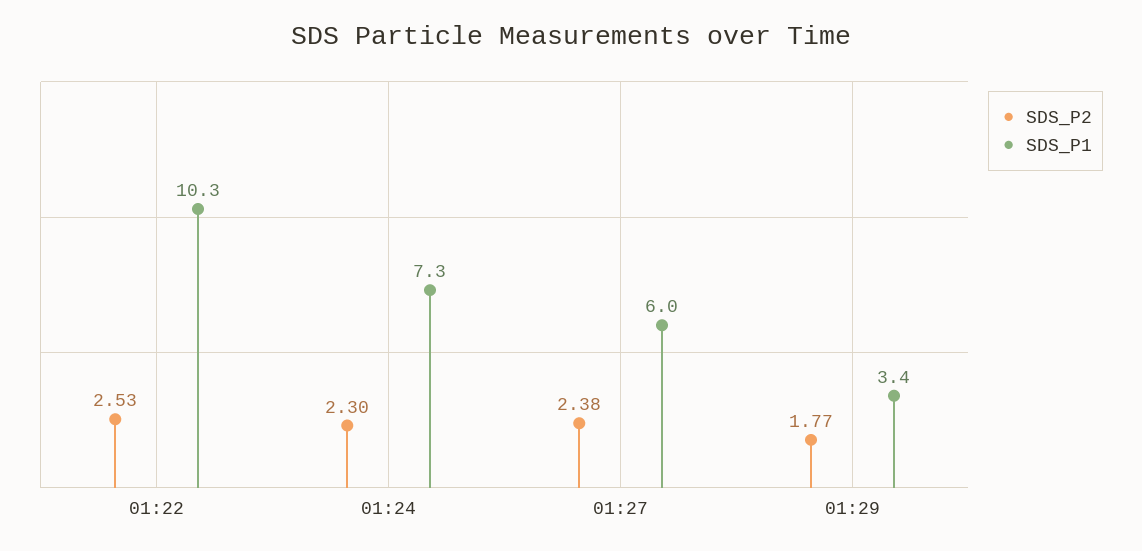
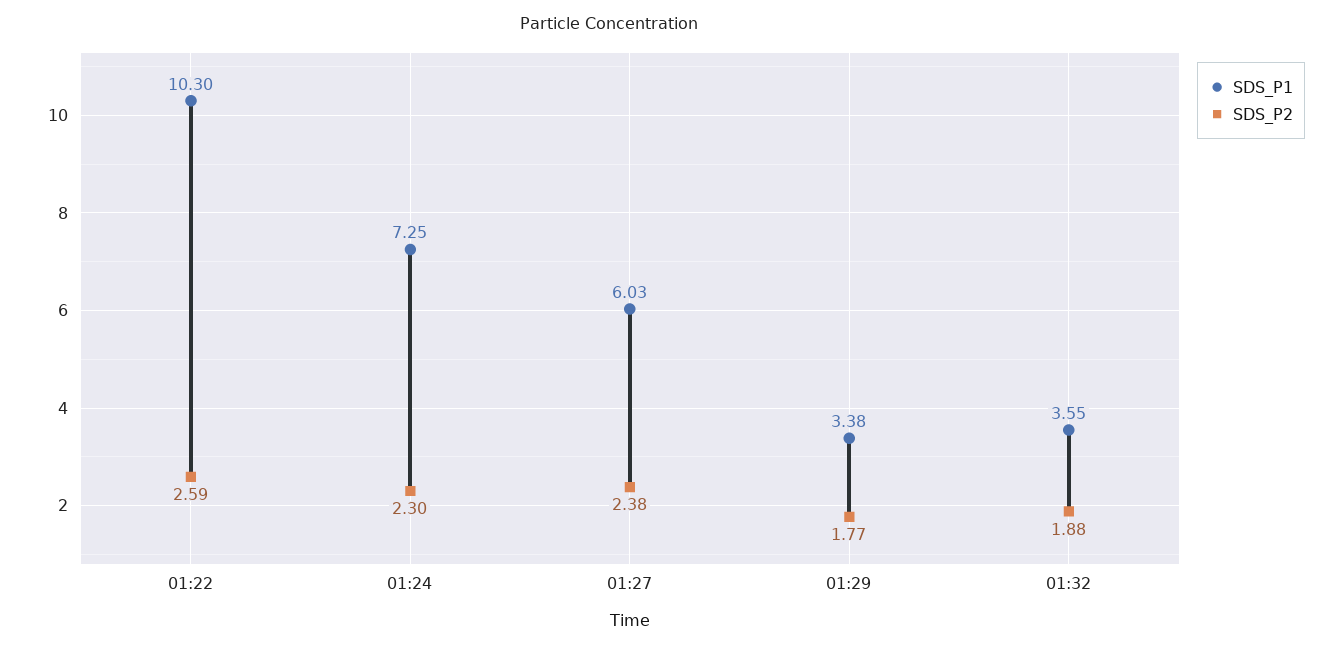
SDS_P2, 01:22: 2.53 -> 2.59
SDS_P1, 01:32: none -> 3.55
SDS_P2, 01:32: none -> 1.88

